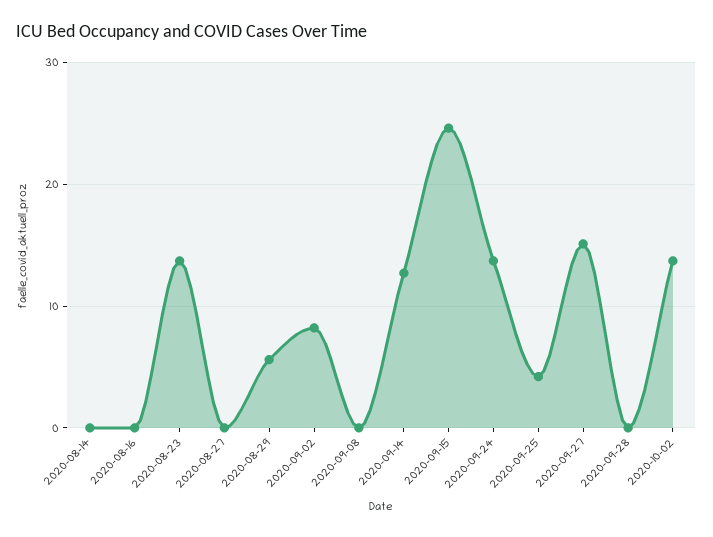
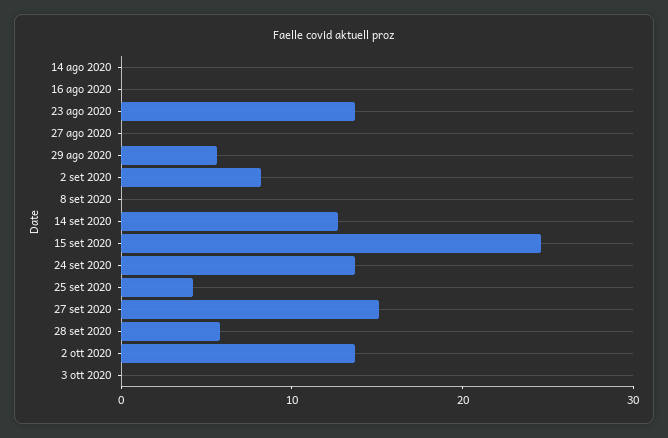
2020-09-28: 0 -> 6
3 ott 2020: none -> 0

